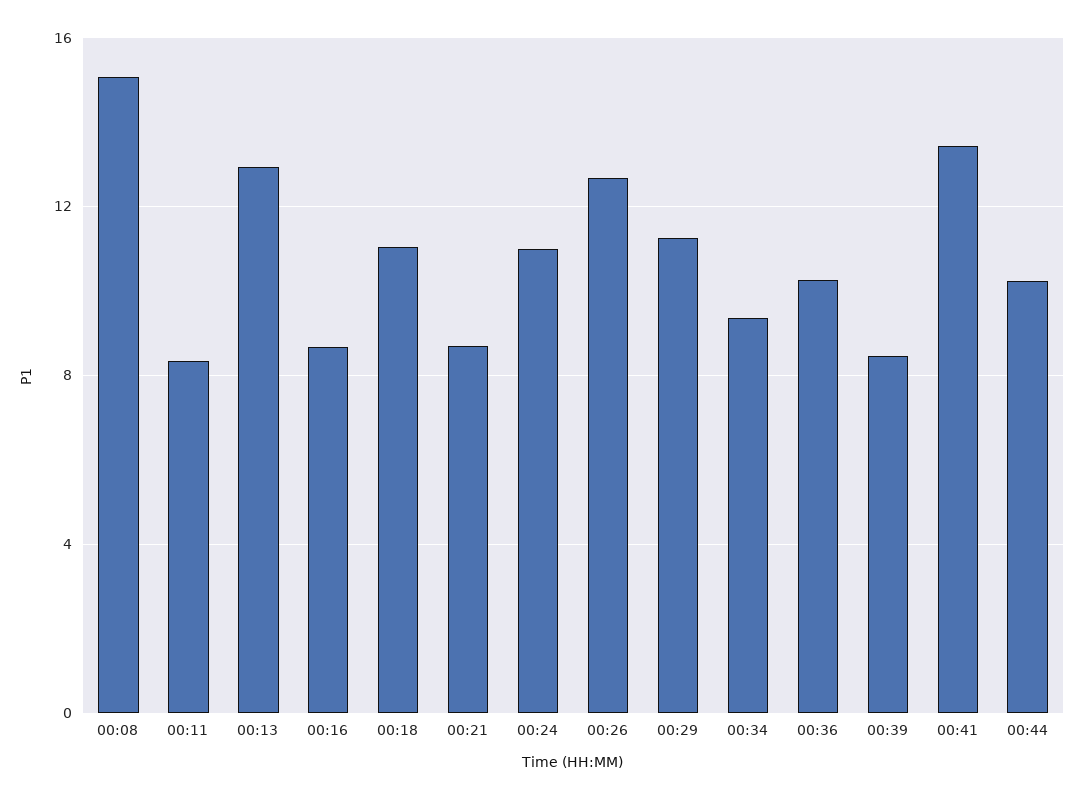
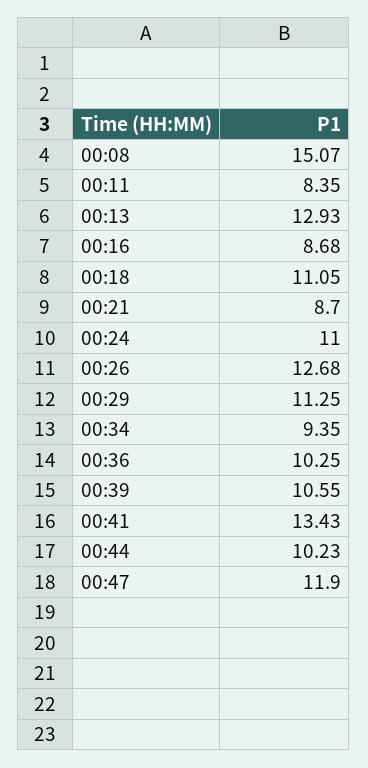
00:39: 8.5 -> 10.55
00:47: none -> 11.9

